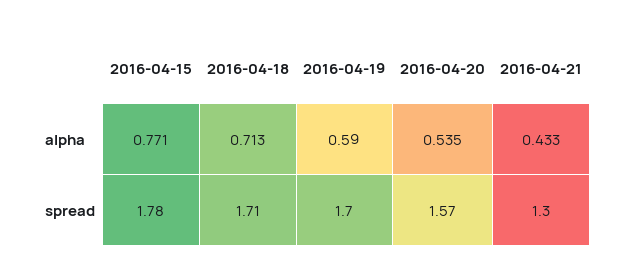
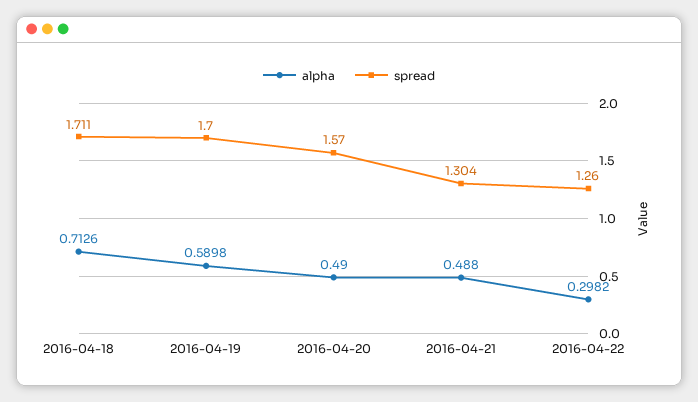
alpha, 2016-04-15: 0.771 -> none
alpha, 2016-04-20: 0.535 -> 0.49
alpha, 2016-04-21: 0.433 -> 0.488
spread, 2016-04-15: 1.78 -> none
alpha, 2016-04-22: none -> 0.2982
spread, 2016-04-22: none -> 1.26

